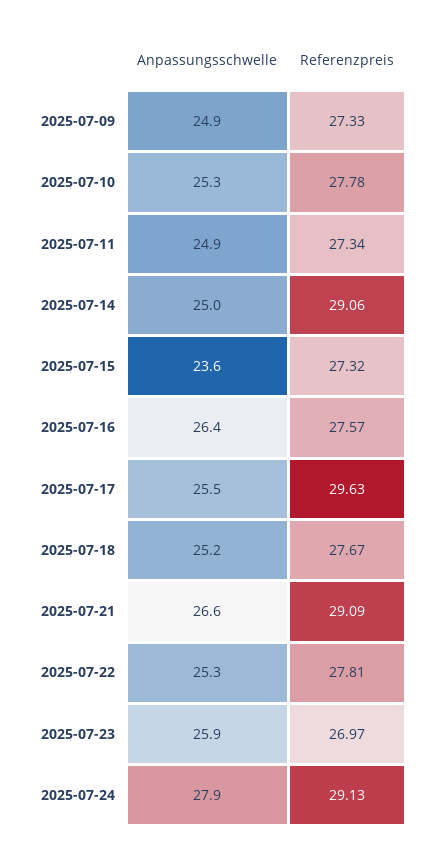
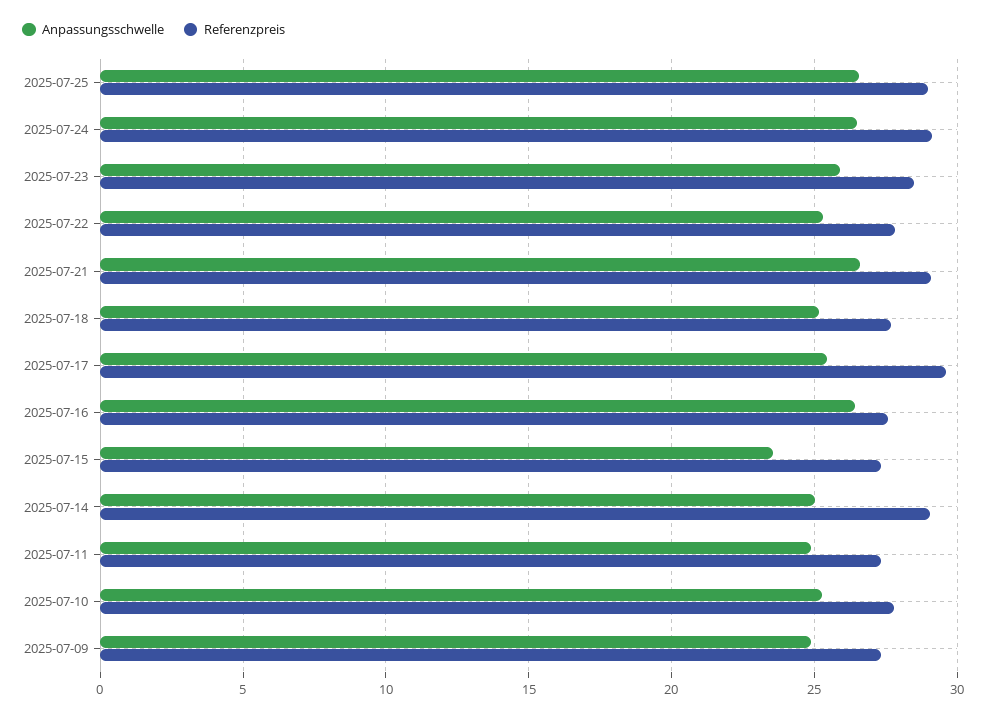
Referenzpreis, 2025-07-23: 26.97 -> 28.5
Anpassungsschwelle, 2025-07-24: 27.9 -> 26.5
Anpassungsschwelle, 2025-07-25: none -> 26.5
Referenzpreis, 2025-07-25: none -> 29

